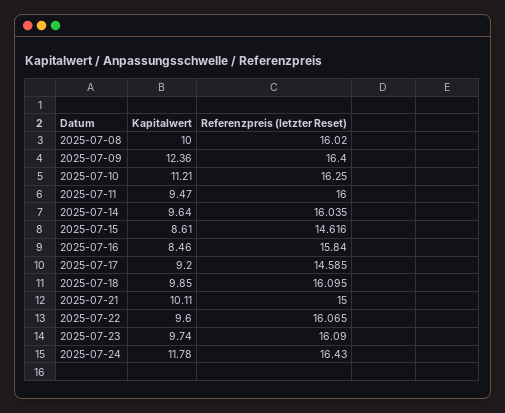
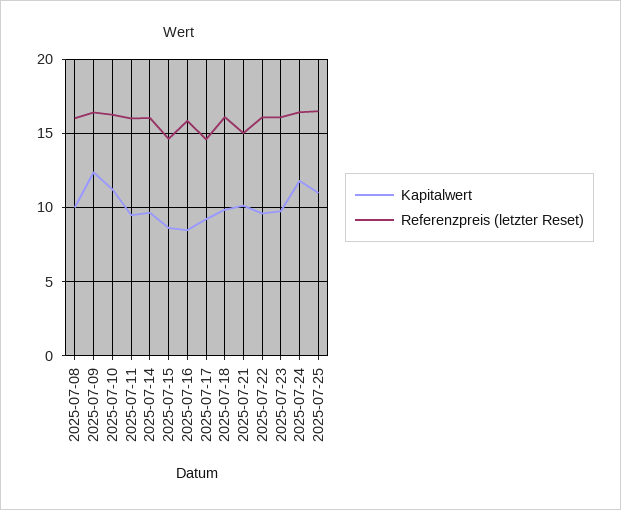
Kapitalwert, 2025-07-25: none -> 11
Referenzpreis (letzter Reset), 2025-07-25: none -> 16.5

